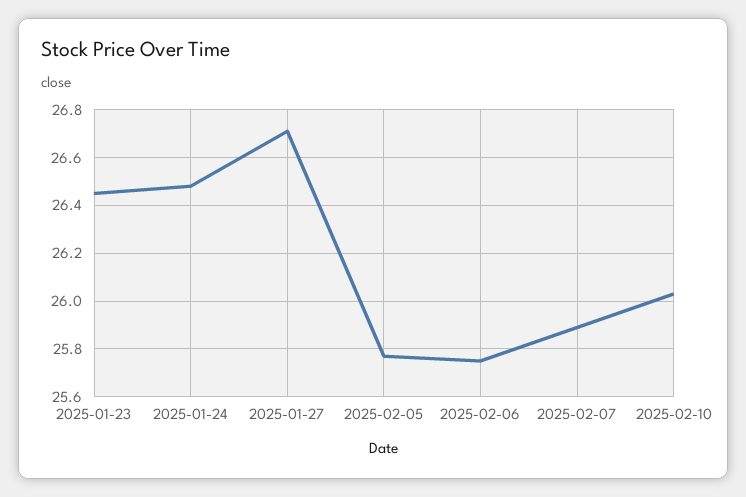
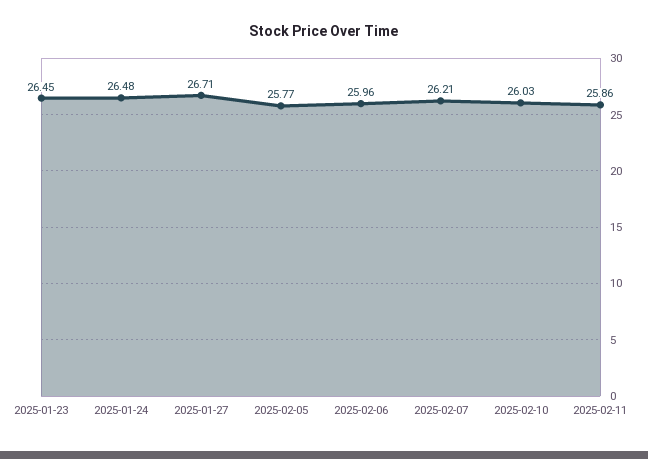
2025-02-06: 25.75 -> 25.96
2025-02-07: 25.9 -> 26.21
2025-02-11: none -> 25.86

